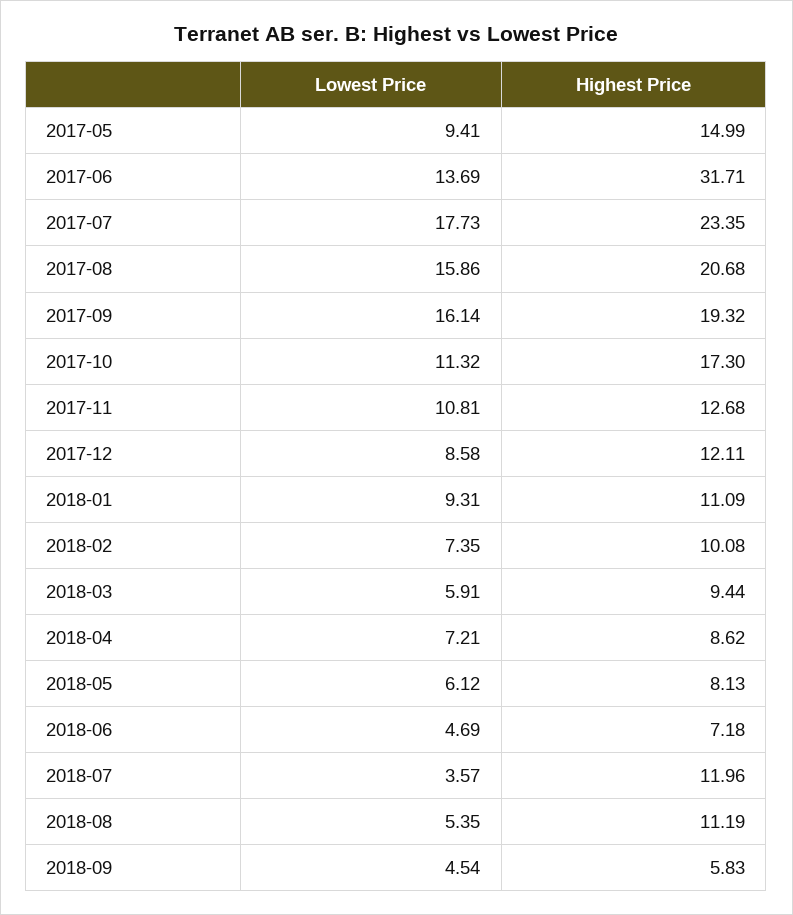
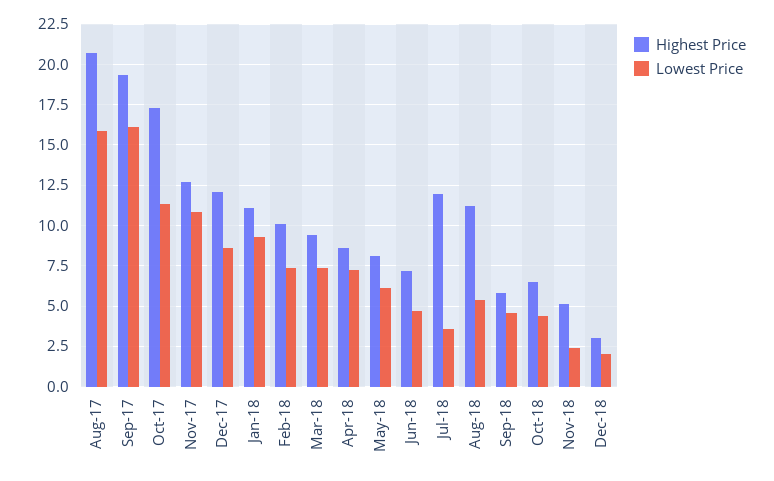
Lowest Price, 2017-05: 9.41 -> none
Highest Price, 2017-05: 14.99 -> none
Lowest Price, 2017-06: 13.69 -> none
Highest Price, 2017-06: 31.71 -> none
Lowest Price, 2017-07: 17.73 -> none
Highest Price, 2017-07: 23.35 -> none
Lowest Price, 2018-03: 5.91 -> 7.5
Highest Price, Oct-18: none -> 6.5
Lowest Price, Oct-18: none -> 4.5
Highest Price, Nov-18: none -> 5
Lowest Price, Nov-18: none -> 2.5
Highest Price, Dec-18: none -> 3
Lowest Price, Dec-18: none -> 2

